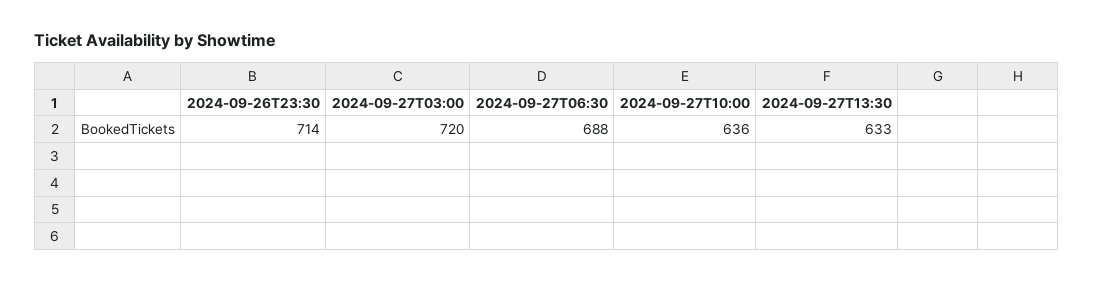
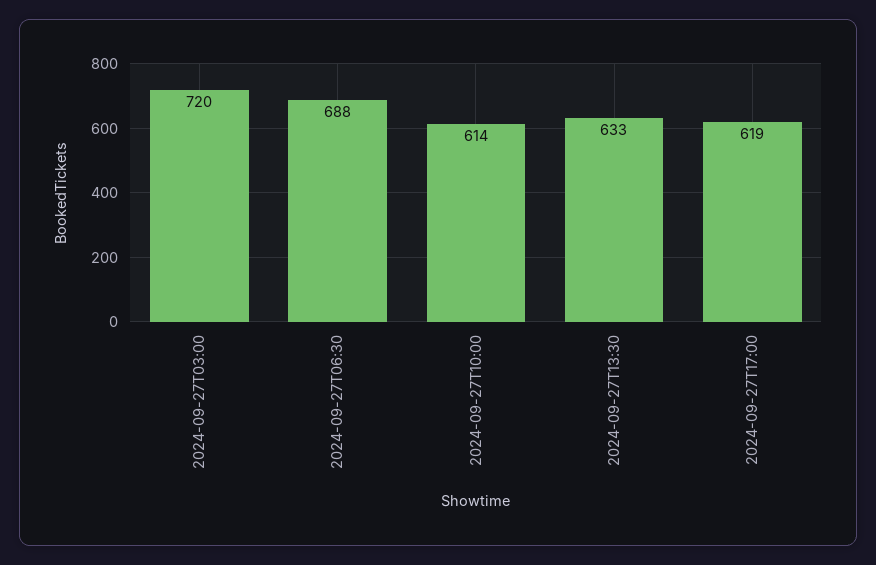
2024-09-26T23:30: 714 -> none
2024-09-27T10:00: 636 -> 614
2024-09-27T17:00: none -> 619

